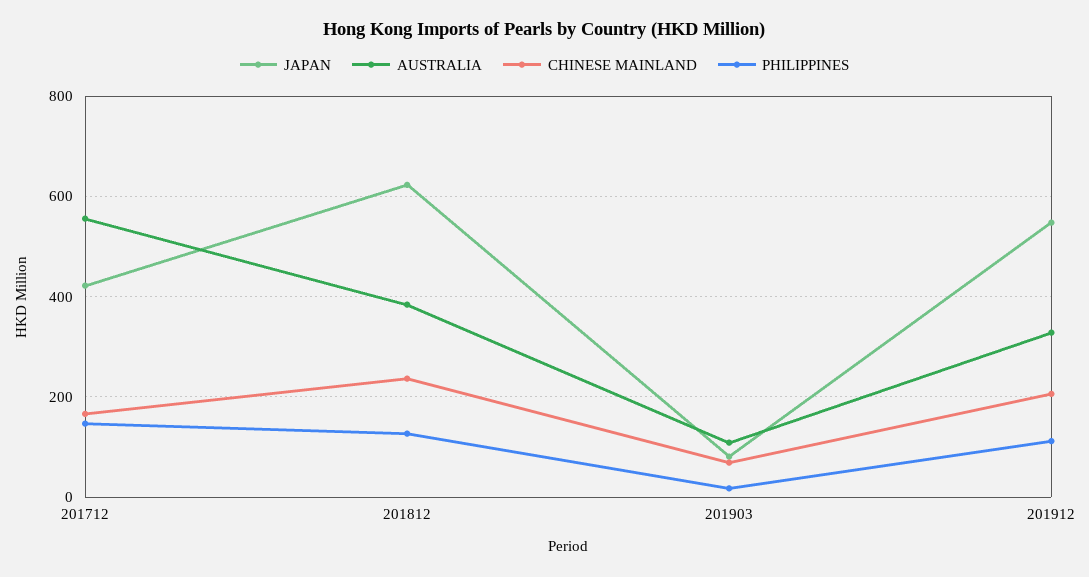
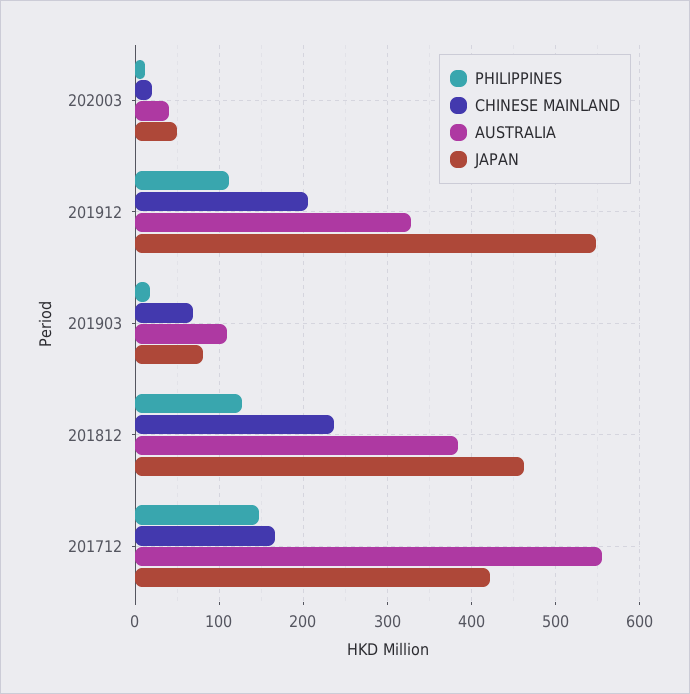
JAPAN, 201812: 620 -> 460
PHILIPPINES, 202003: none -> 10
CHINESE MAINLAND, 202003: none -> 20
AUSTRALIA, 202003: none -> 40
JAPAN, 202003: none -> 50

